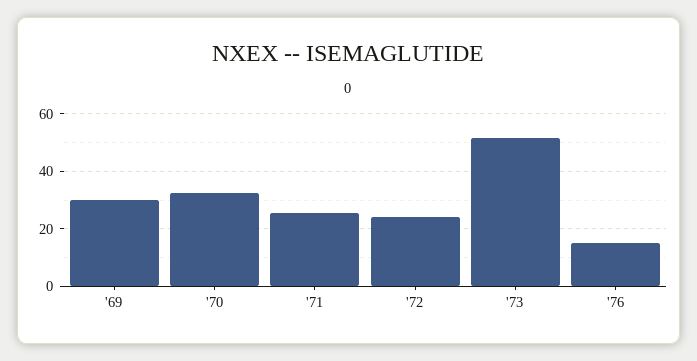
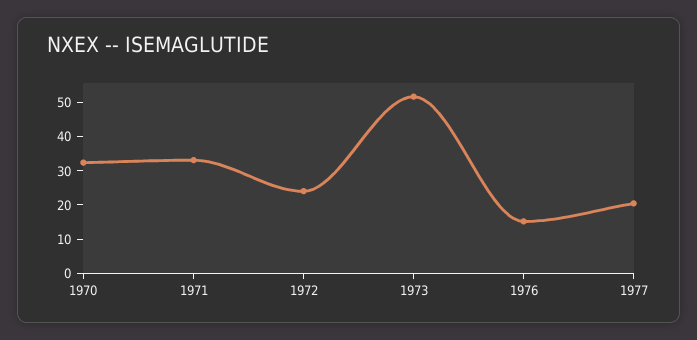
'69: 30 -> none
'71: 25 -> 32.5
1977: none -> 20

